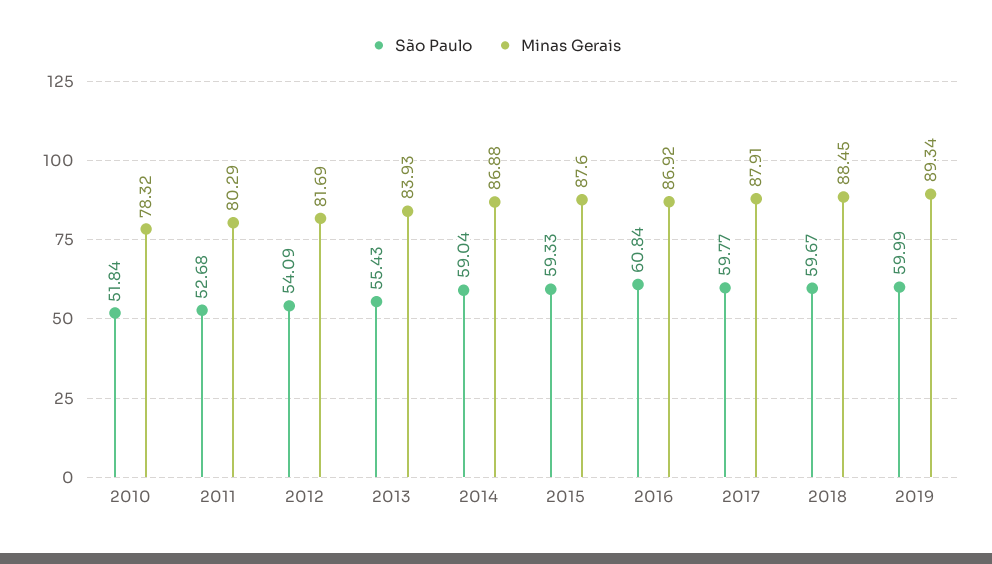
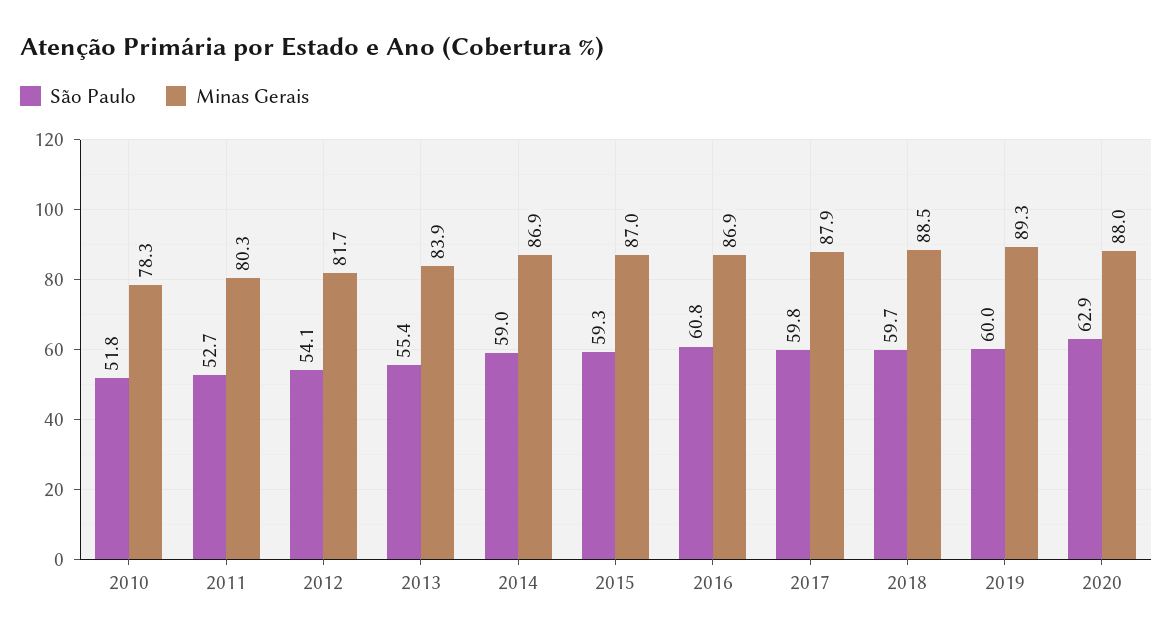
Minas Gerais, 2015: 87.6 -> 87
São Paulo, 2020: none -> 62.9
Minas Gerais, 2020: none -> 88

